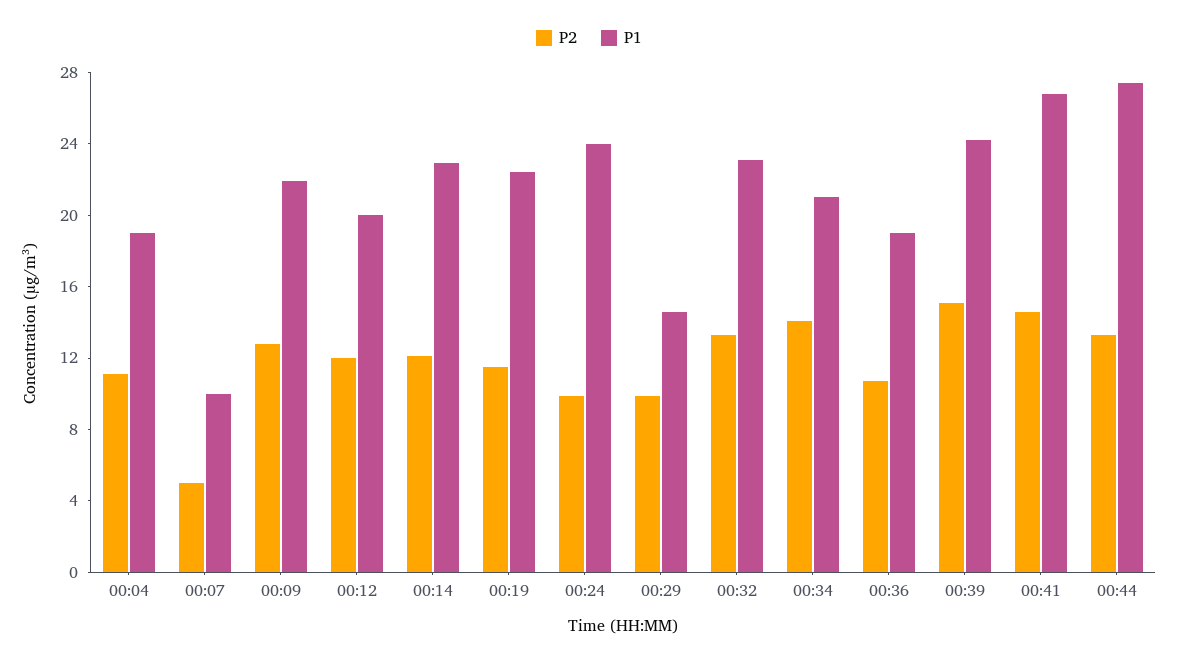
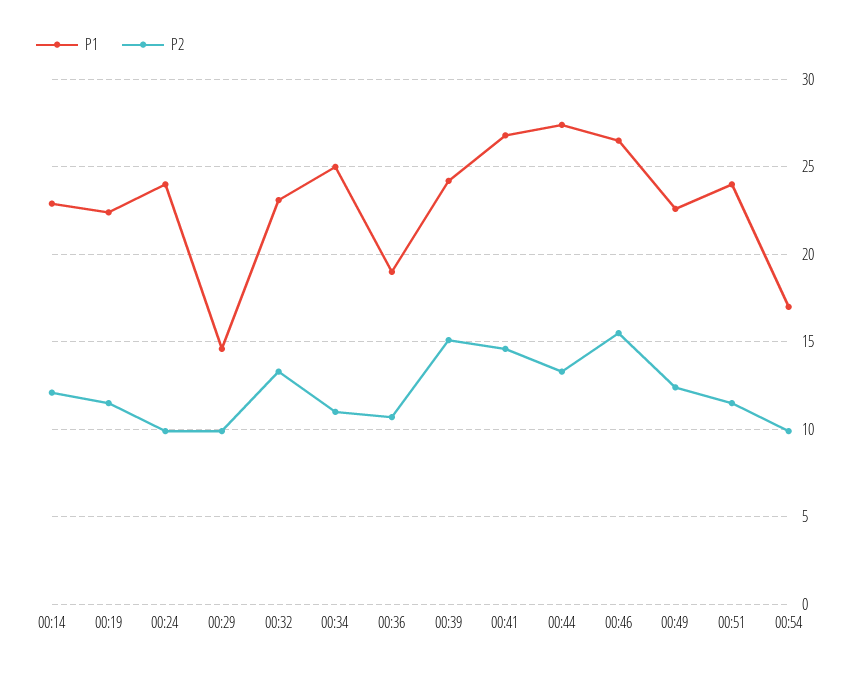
P2, 00:04: 11 -> none
P1, 00:04: 19 -> none
P2, 00:07: 5 -> none
P1, 00:07: 10 -> none
P2, 00:09: 13 -> none
P1, 00:09: 22 -> none
P2, 00:12: 12 -> none
P1, 00:12: 20 -> none
P2, 00:34: 14 -> 11
P1, 00:34: 21 -> 25
P1, 00:46: none -> 26.5
P2, 00:46: none -> 15.5
P1, 00:49: none -> 22.5
P2, 00:49: none -> 12.5
P1, 00:51: none -> 24
P2, 00:51: none -> 11.5
P1, 00:54: none -> 17
P2, 00:54: none -> 10

